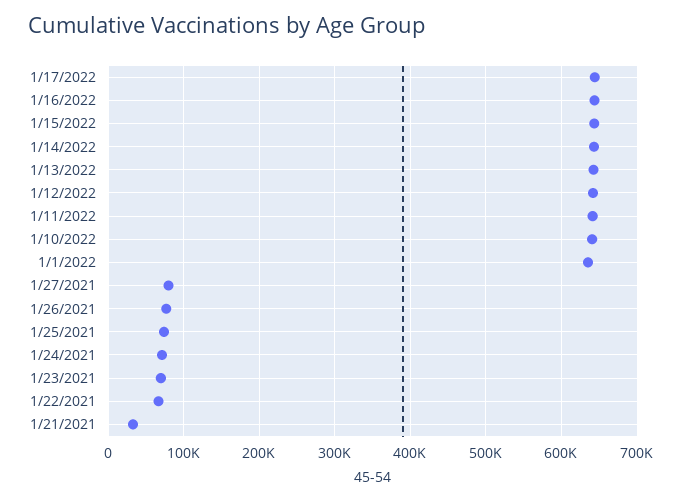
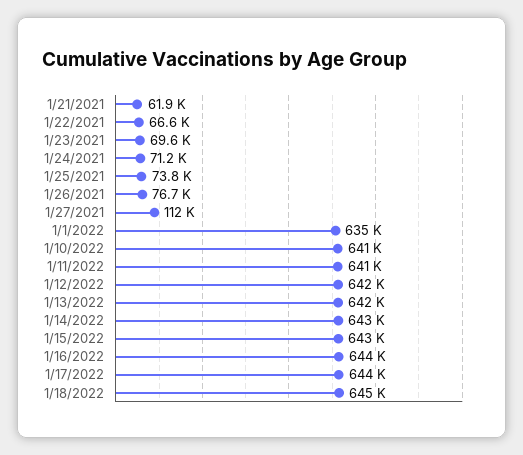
1/27/2021: 80000 -> 112000
1/21/2021: 30000 -> 61900
1/18/2022: none -> 645000

